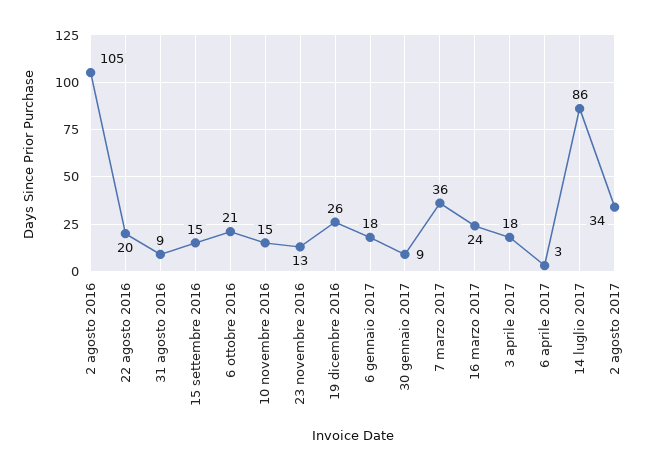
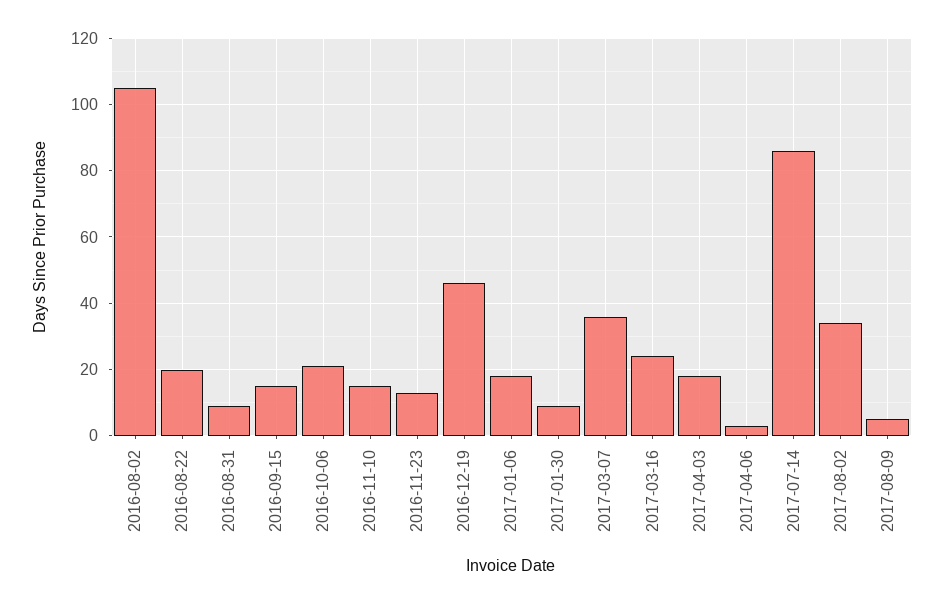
19 dicembre 2016: 26 -> 45
2017-08-09: none -> 5

